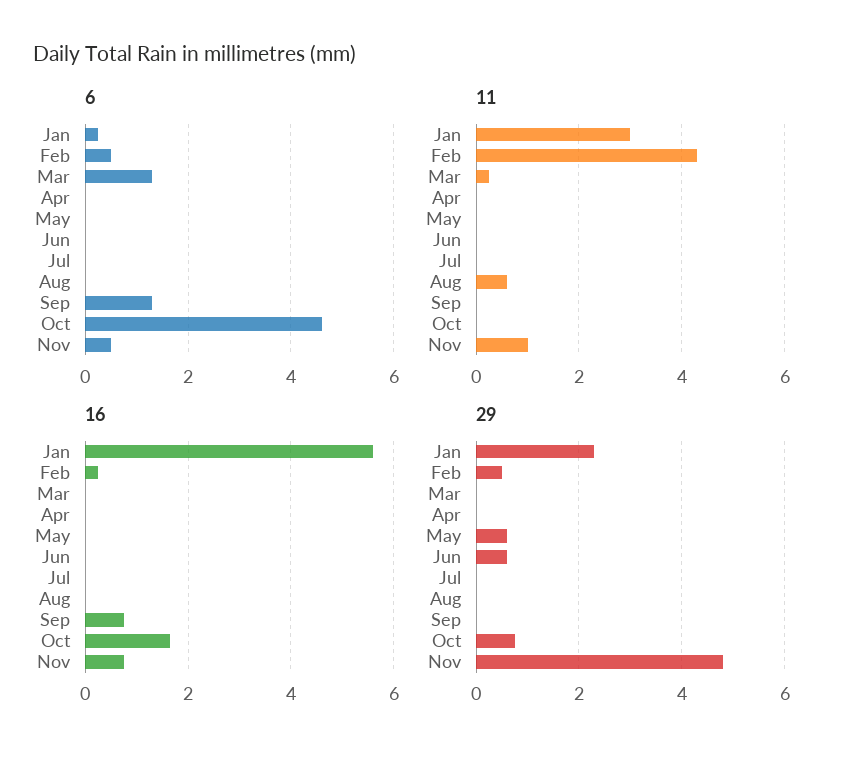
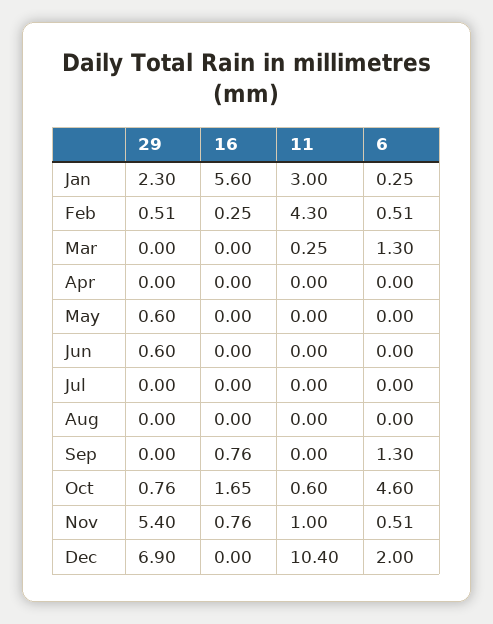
11, Aug: 0.6 -> 0
11, Oct: 0 -> 0.6
29, Nov: 4.8 -> 5.4
29, Dec: none -> 6.9
16, Dec: none -> 0
11, Dec: none -> 10.4
6, Dec: none -> 2

